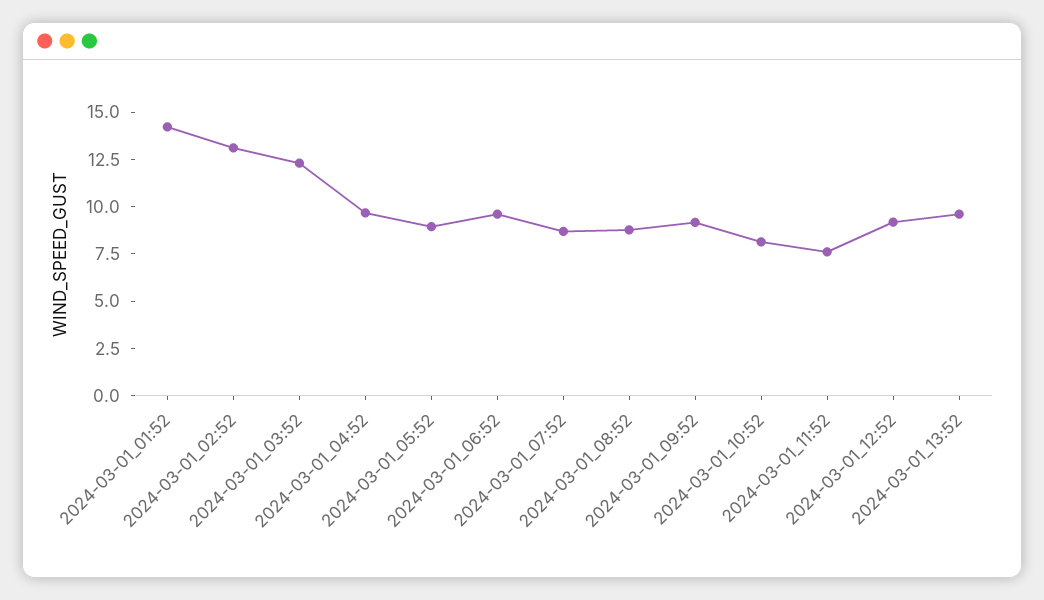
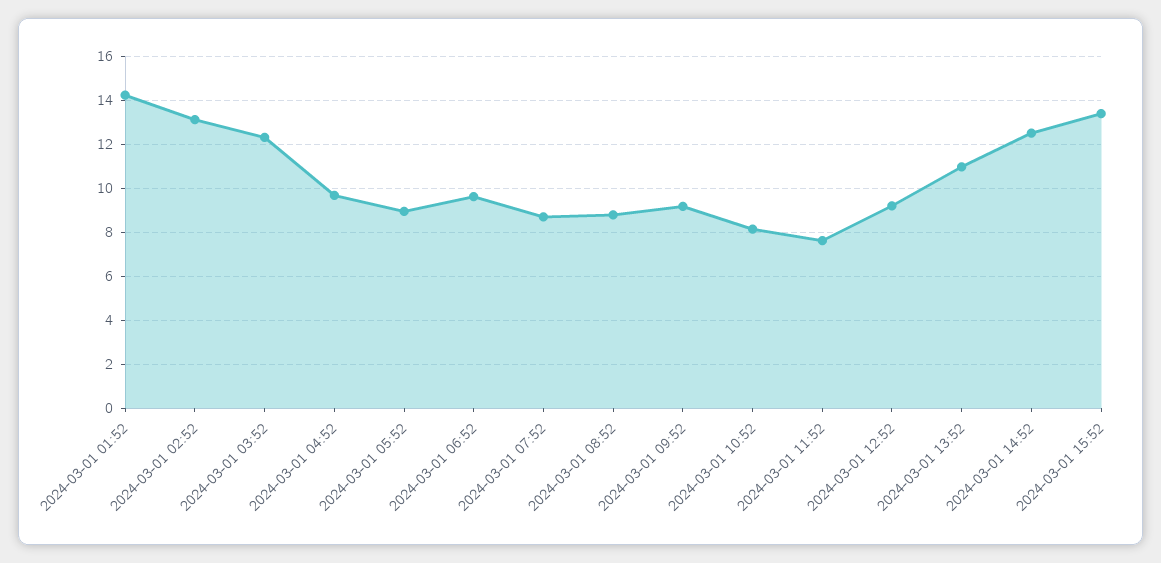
2024-03-01_13:52: 9.5 -> 11
2024-03-01 14:52: none -> 12.5
2024-03-01 15:52: none -> 13.5

